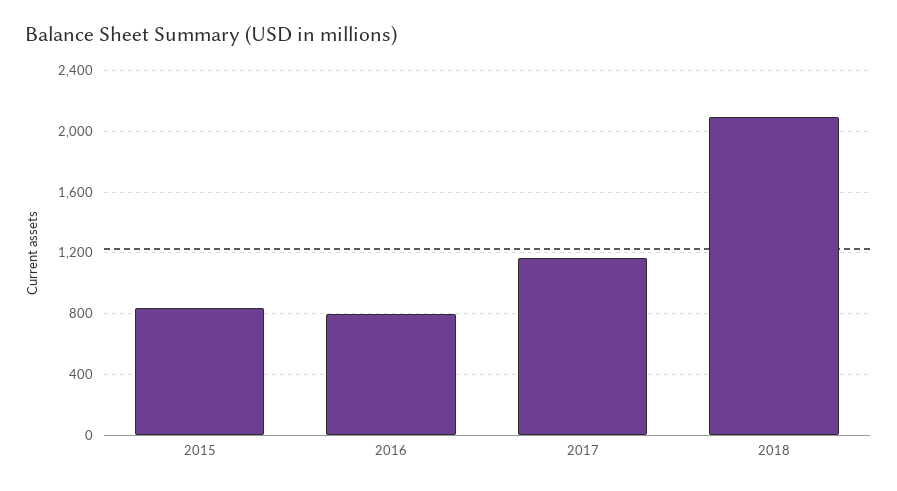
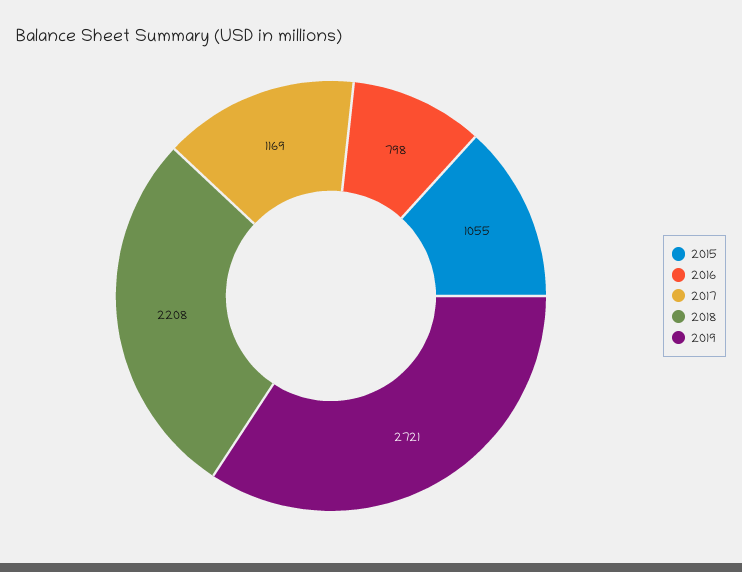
2015: 850 -> 1055
2018: 2100 -> 2208
2019: none -> 2721

